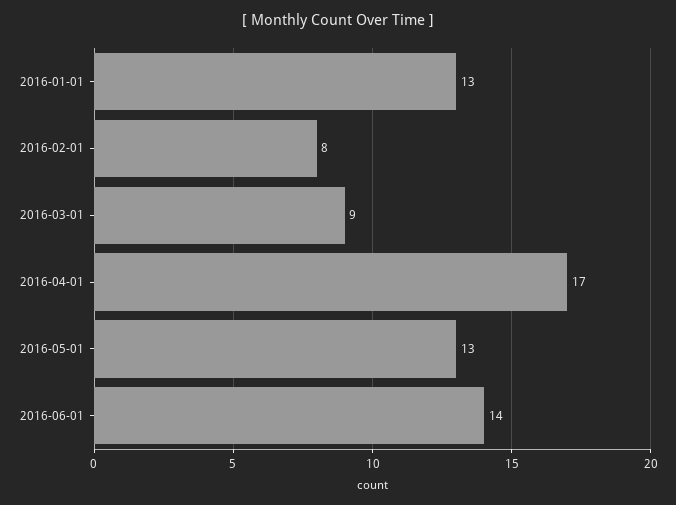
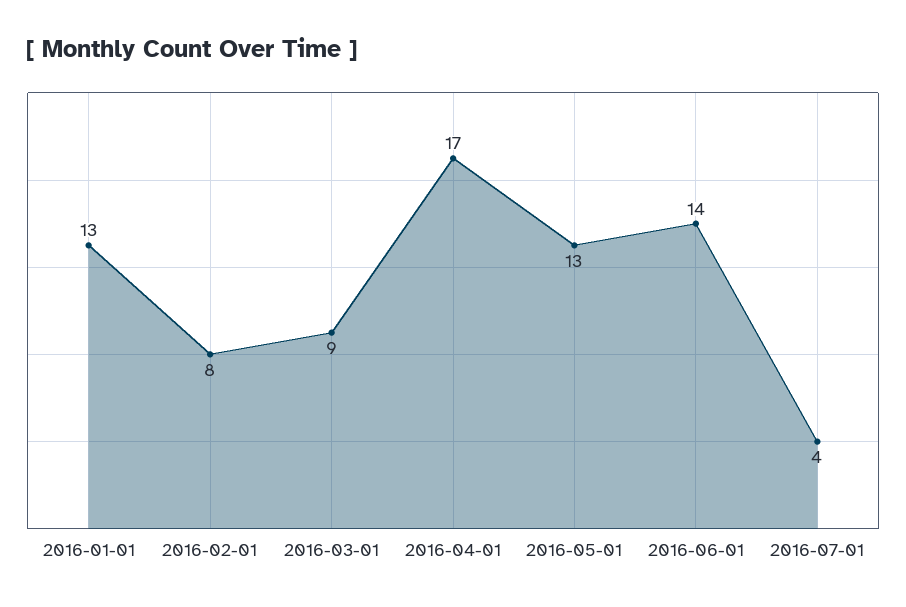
2016-07-01: none -> 4

